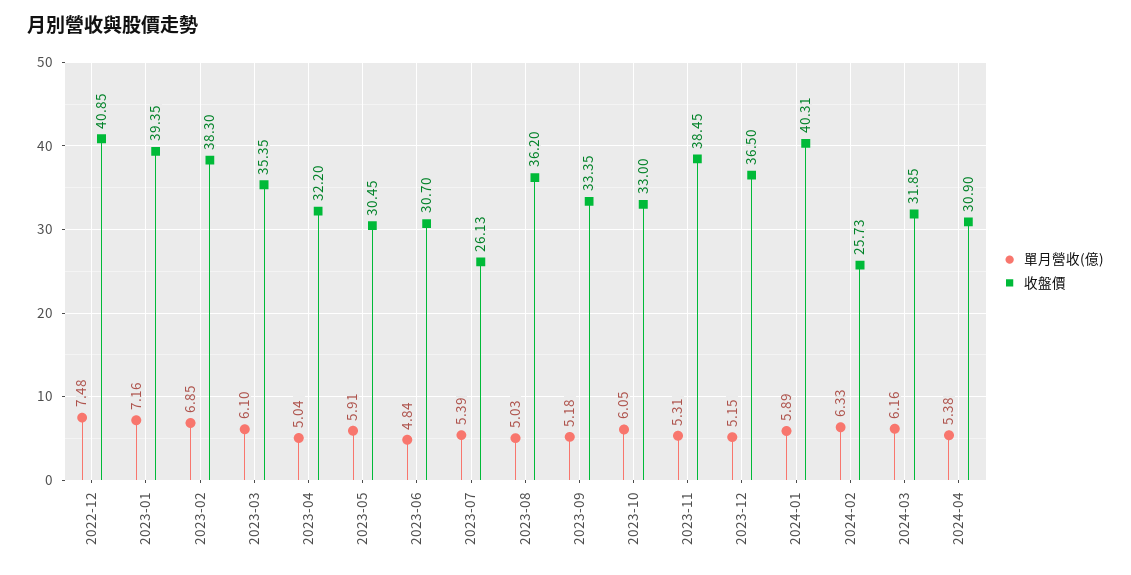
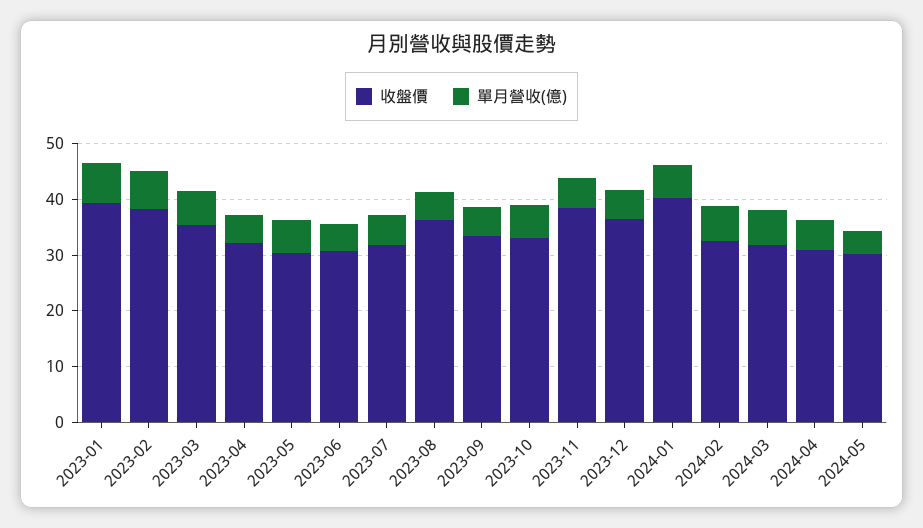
單月營收(億), 2022-12: 7.48 -> none
收盤價, 2022-12: 40.85 -> none
收盤價, 2023-07: 26.13 -> 32
收盤價, 2024-02: 25.73 -> 32
收盤價, 2024-05: none -> 30
單月營收(億), 2024-05: none -> 4

